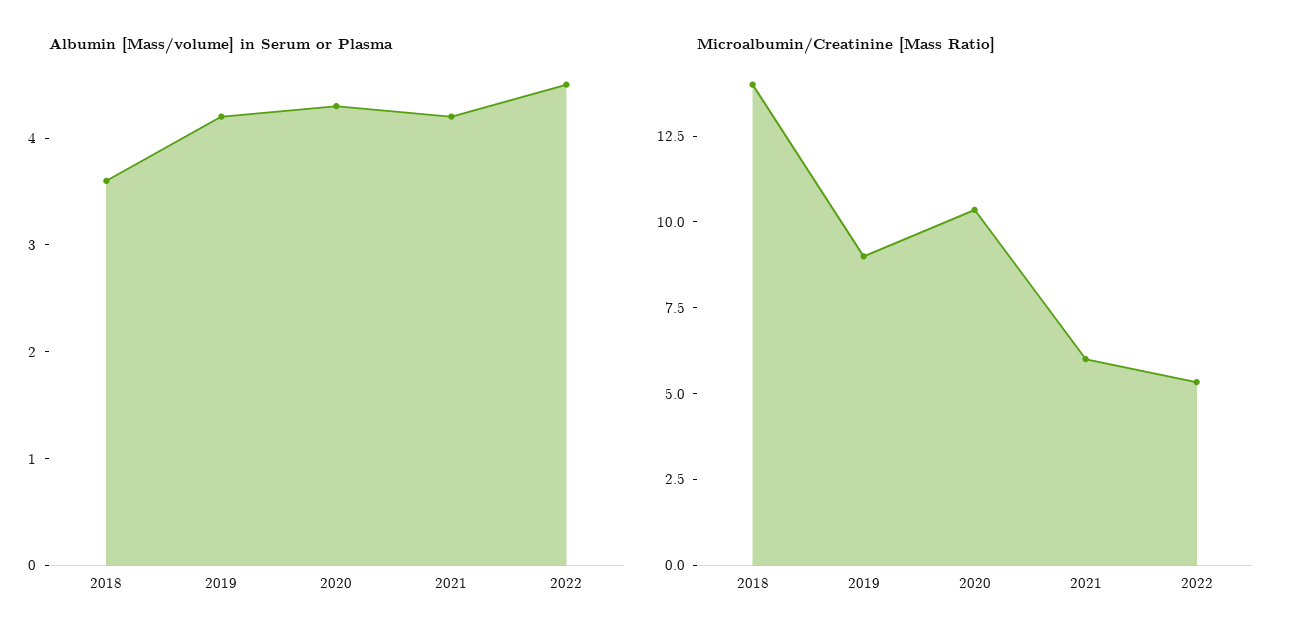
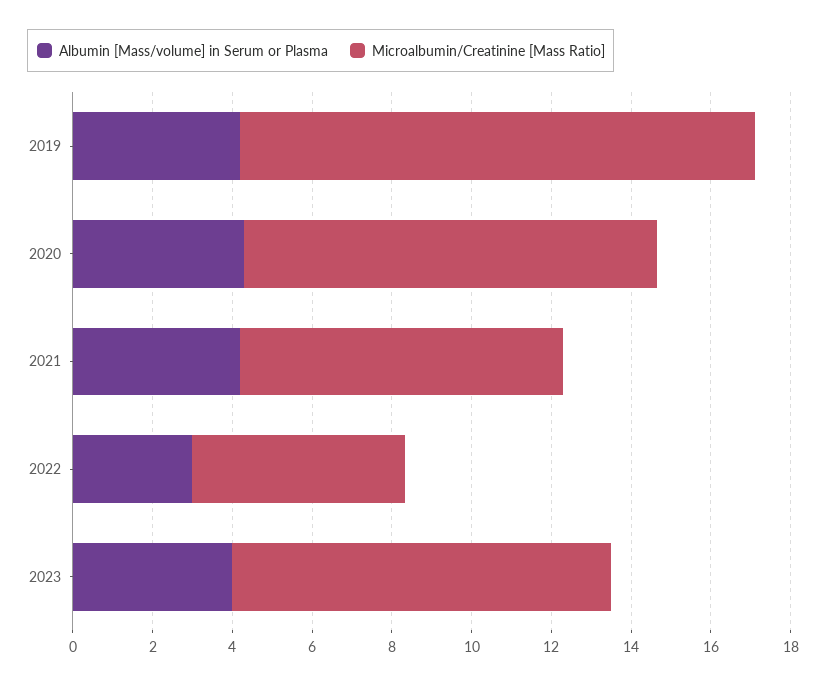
Albumin [Mass/volume] in Serum or Plasma, 2018: 3.6 -> none
Albumin [Mass/volume] in Serum or Plasma, 2022: 4.5 -> 3
Microalbumin/Creatinine [Mass Ratio], 2018: 14 -> none
Microalbumin/Creatinine [Mass Ratio], 2019: 9 -> 13
Microalbumin/Creatinine [Mass Ratio], 2021: 6 -> 8
Albumin [Mass/volume] in Serum or Plasma, 2023: none -> 4
Microalbumin/Creatinine [Mass Ratio], 2023: none -> 9.5

